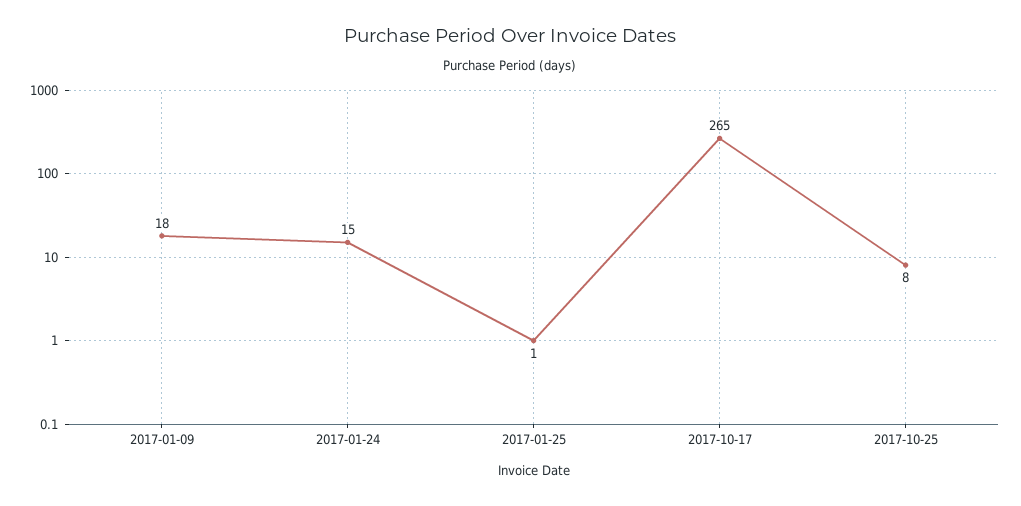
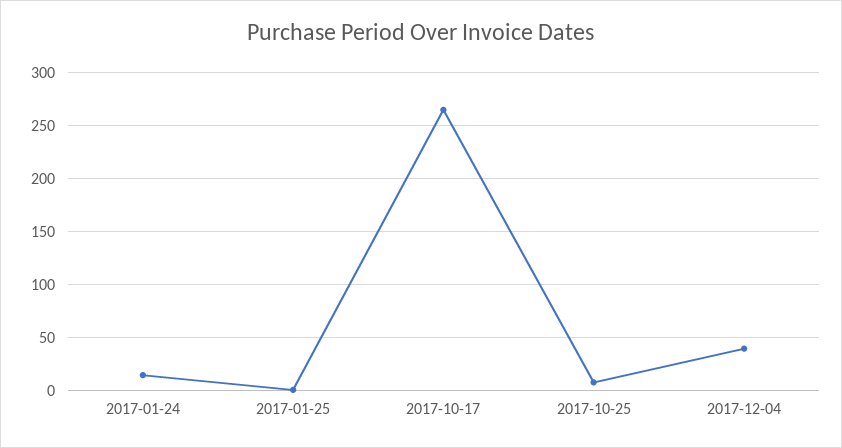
2017-01-09: 18 -> none
2017-12-04: none -> 40

